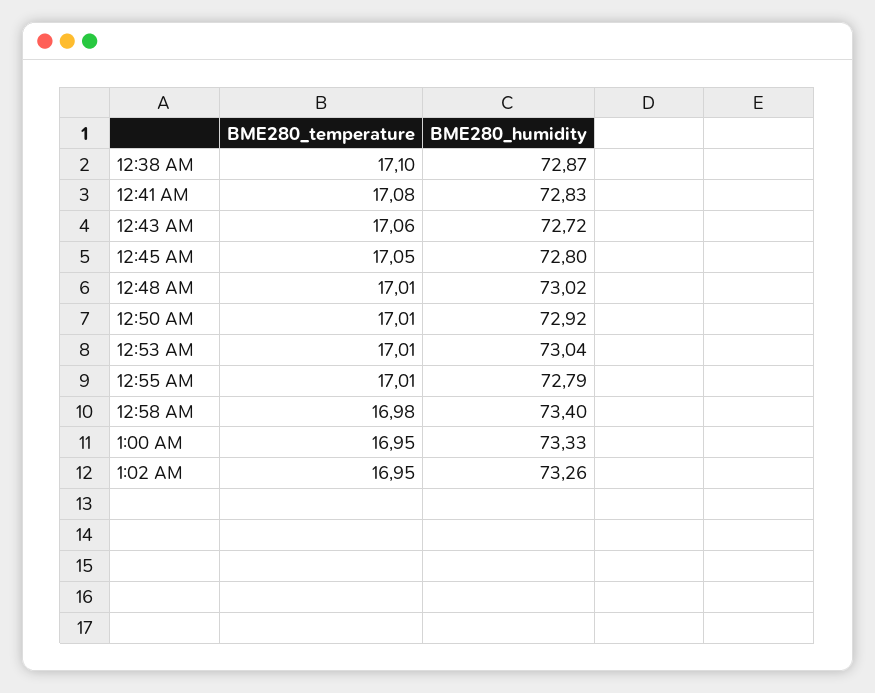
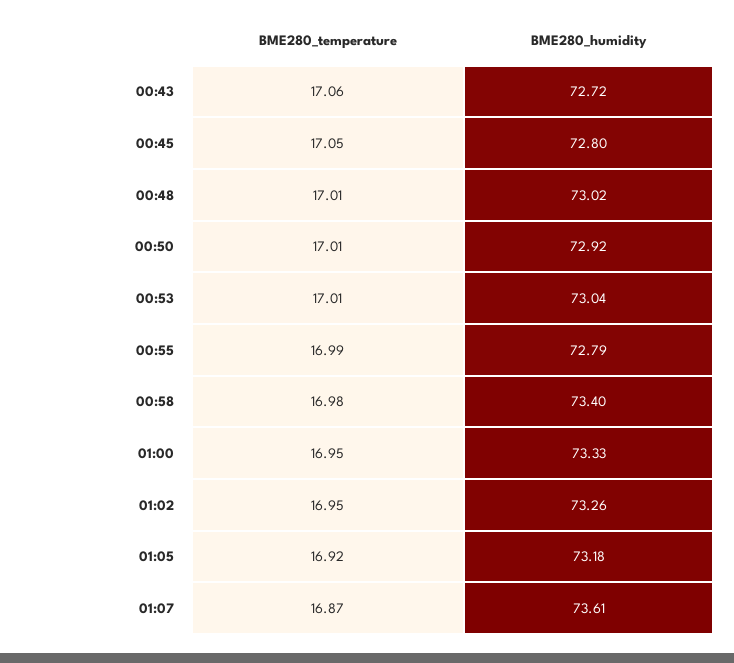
BME280_temperature, 12:38 AM: 17.1 -> none
BME280_humidity, 12:38 AM: 72.87 -> none
BME280_temperature, 12:41 AM: 17.08 -> none
BME280_humidity, 12:41 AM: 72.83 -> none
BME280_temperature, 12:55 AM: 17.01 -> 16.99
BME280_temperature, 01:05: none -> 16.92
BME280_humidity, 01:05: none -> 73.18
BME280_temperature, 01:07: none -> 16.87
BME280_humidity, 01:07: none -> 73.61

